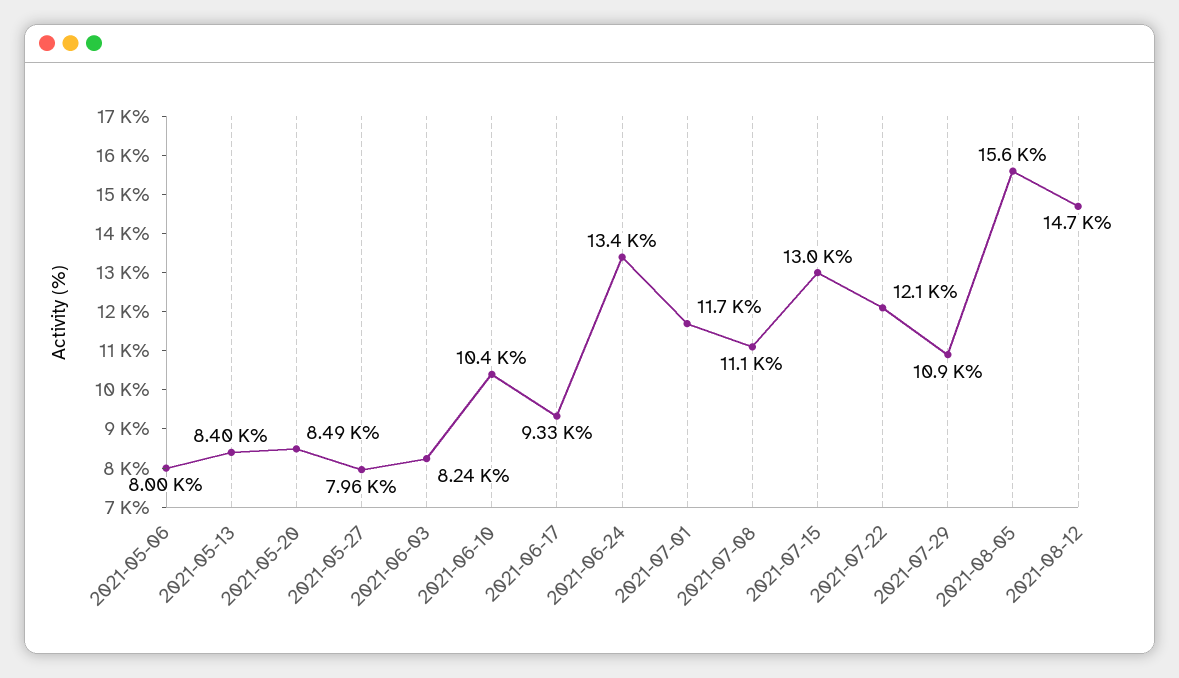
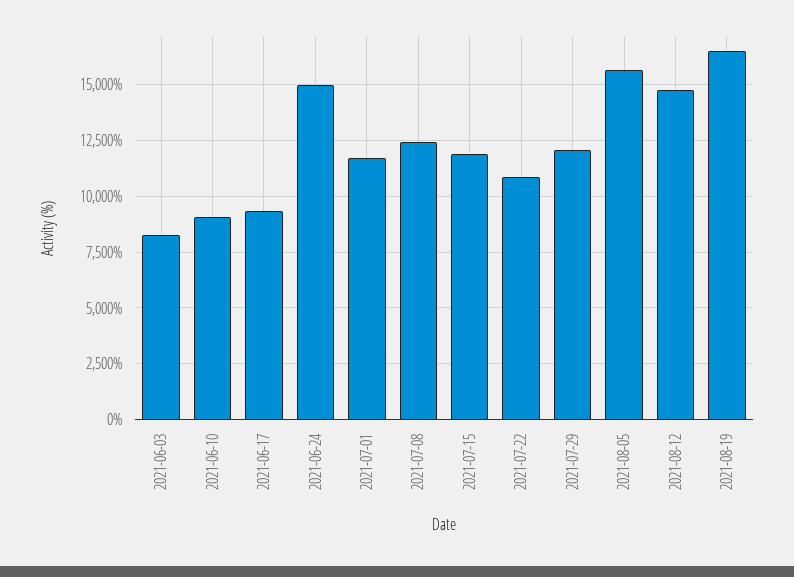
2021-05-06: 8000 -> none
2021-05-13: 8400 -> none
2021-05-20: 8490 -> none
2021-05-27: 7960 -> none
2021-06-10: 10400 -> 9000
2021-06-24: 13400 -> 15000
2021-07-08: 11100 -> 12500
2021-07-15: 13000 -> 12000
2021-07-22: 12100 -> 11000
2021-07-29: 10900 -> 12000
2021-08-19: none -> 16500

